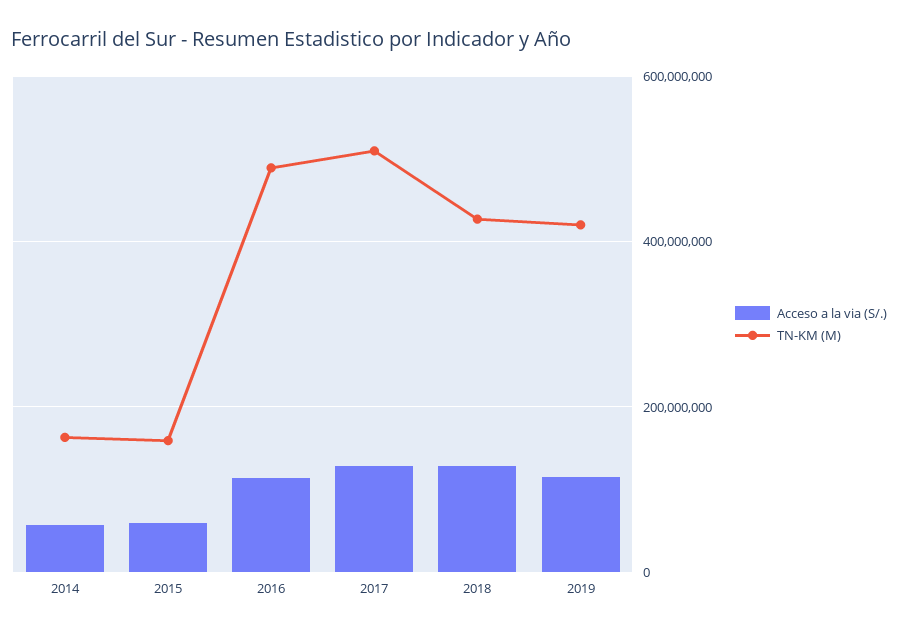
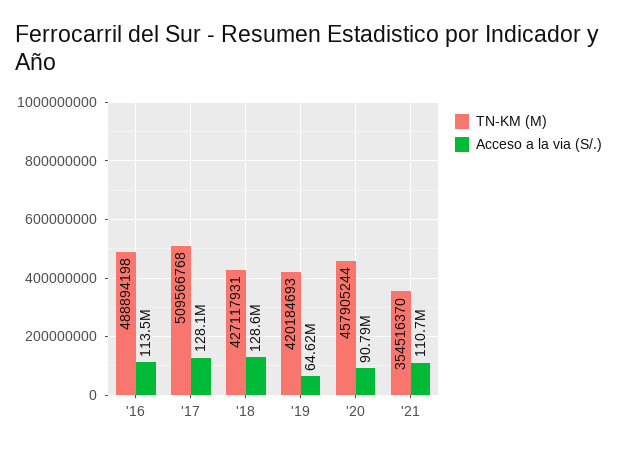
Acceso a la via (S/.), 2014: 60000000 -> none
TN-KM (M), 2014: 160000000 -> none
Acceso a la via (S/.), 2015: 60000000 -> none
TN-KM (M), 2015: 160000000 -> none
Acceso a la via (S/.), 2019: 120000000 -> 64620000
TN-KM (M), '20: none -> 457905244
Acceso a la via (S/.), '20: none -> 90790000
TN-KM (M), '21: none -> 354516370
Acceso a la via (S/.), '21: none -> 110700000

